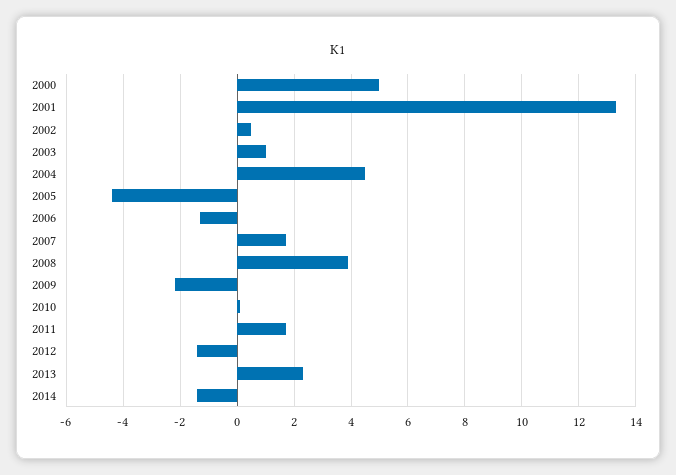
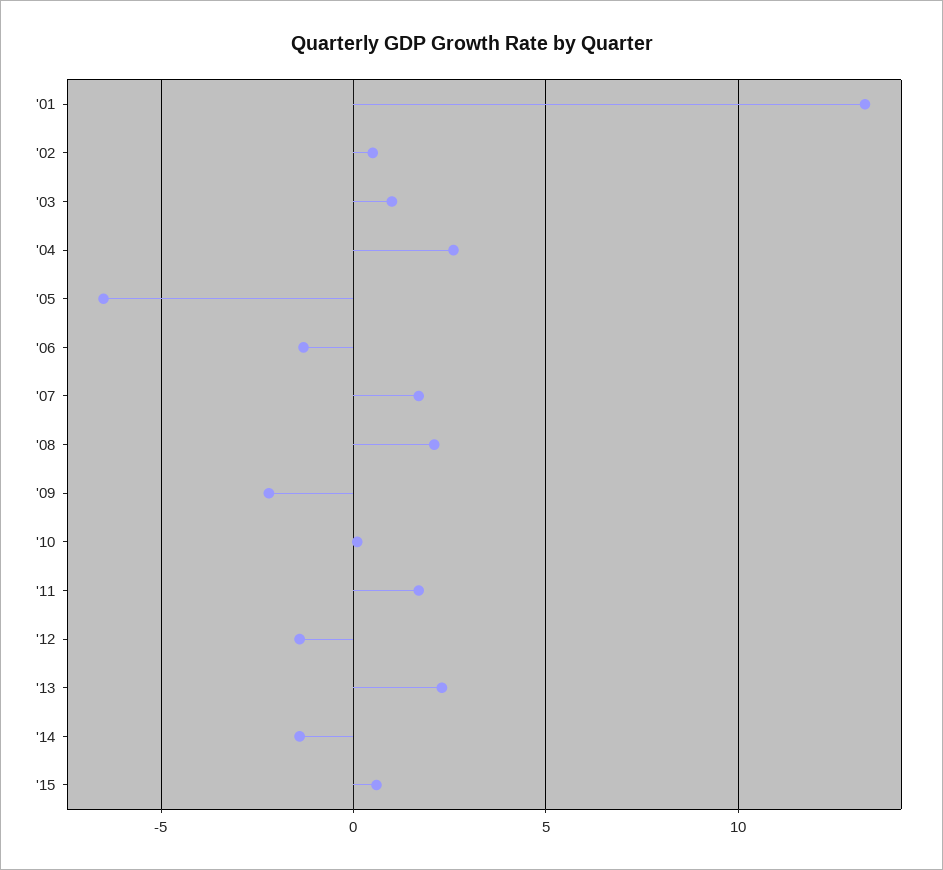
2000: 5 -> none
2004: 4.5 -> 2.5
2005: -4.5 -> -6.5
2008: 4 -> 2
'15: none -> 0.5

